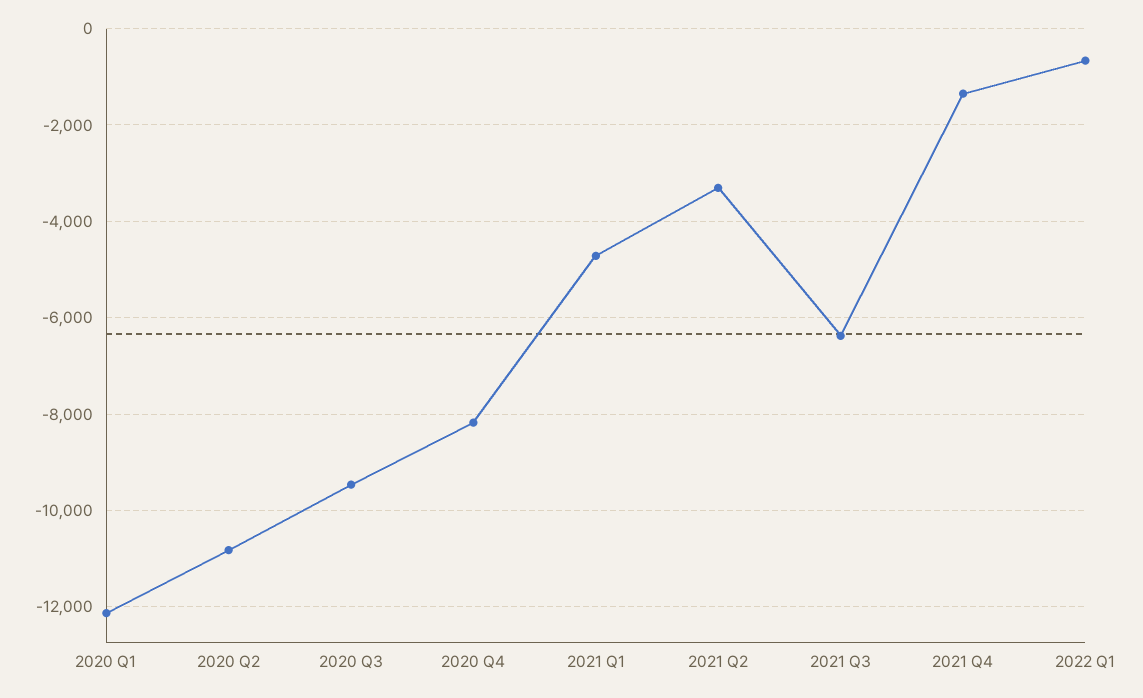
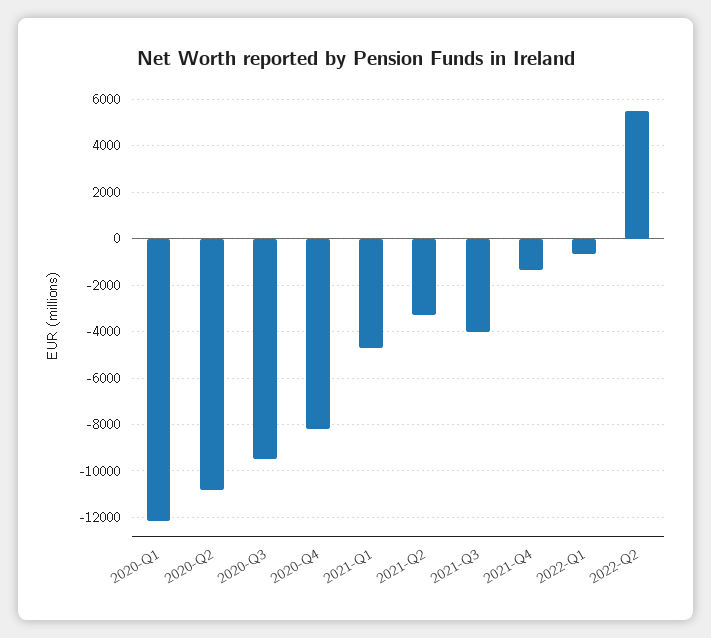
2021 Q3: -6400 -> -4000
2022-Q2: none -> 5500

